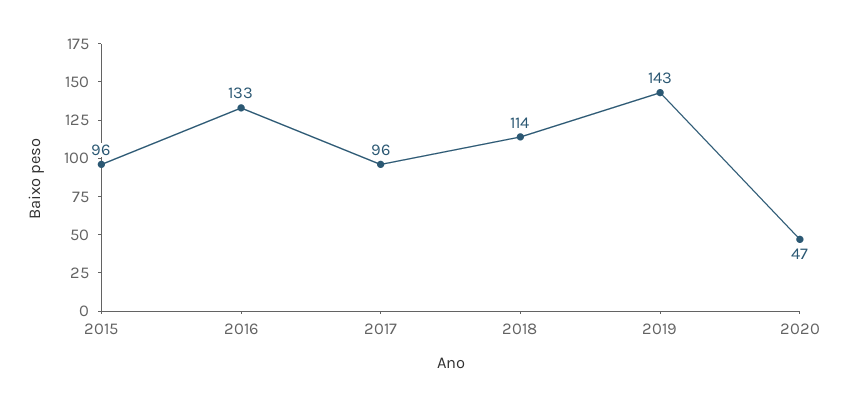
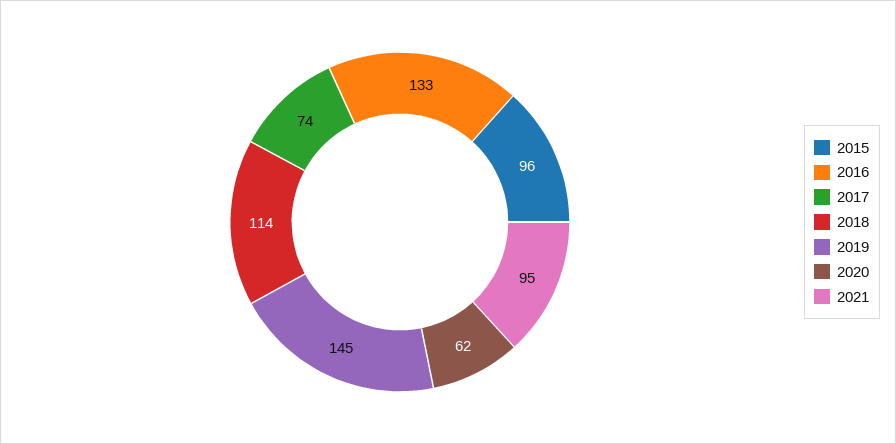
2017: 96 -> 74
2019: 143 -> 145
2020: 47 -> 62
2021: none -> 95

